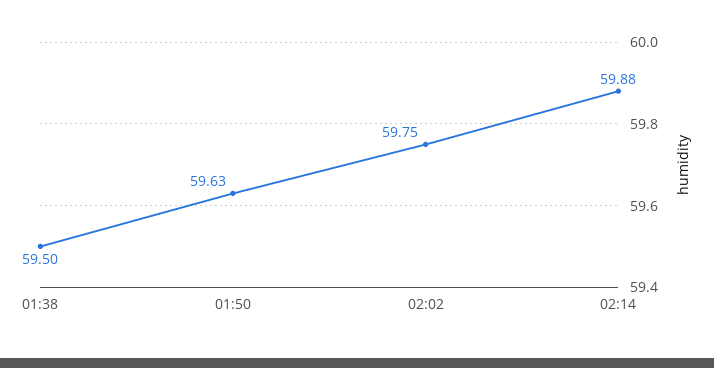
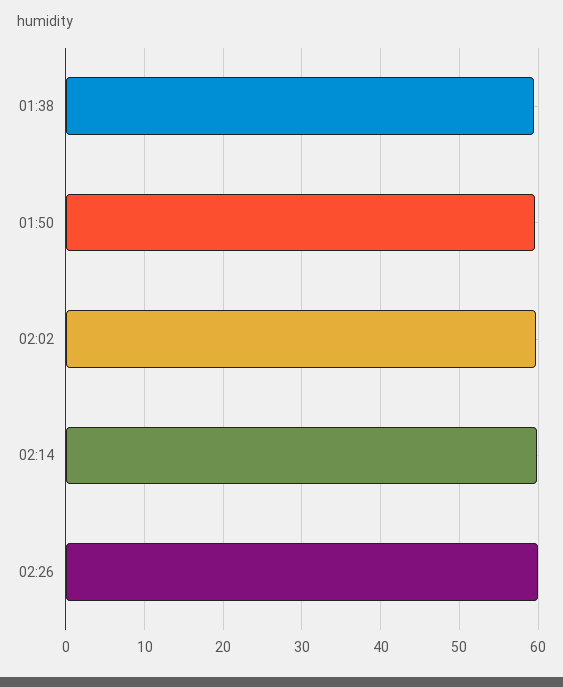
02:26: none -> 60

